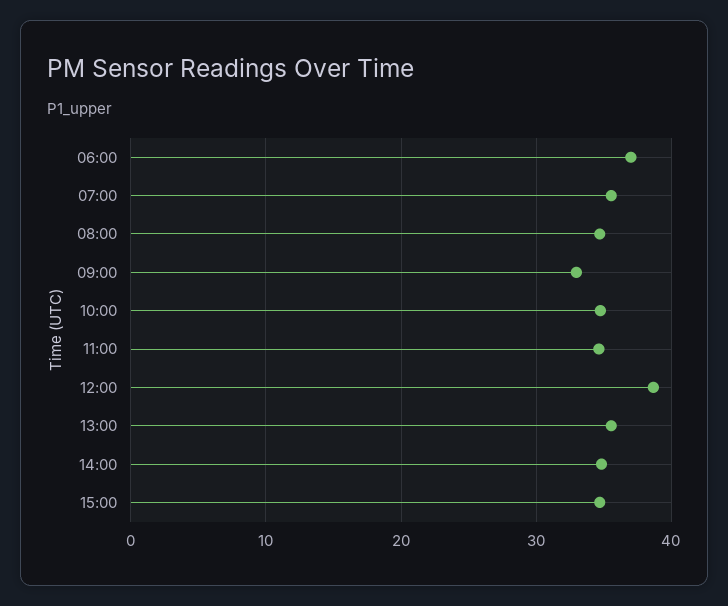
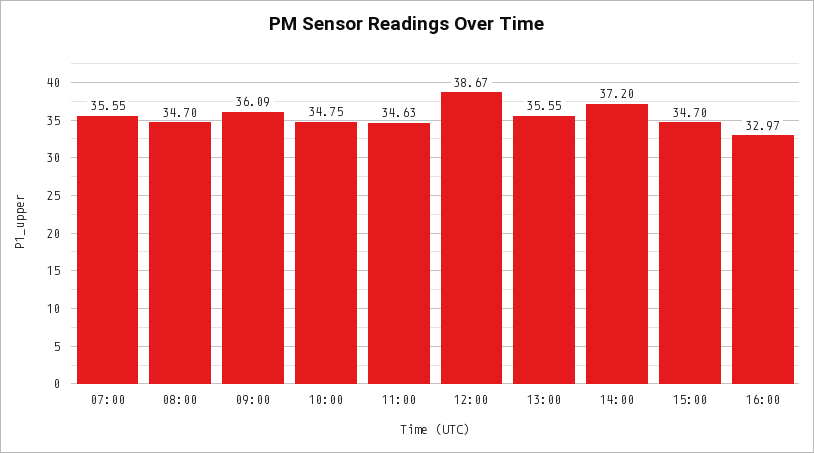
06:00: 37 -> none
09:00: 33 -> 36.09
14:00: 35 -> 37.2
16:00: none -> 32.97

